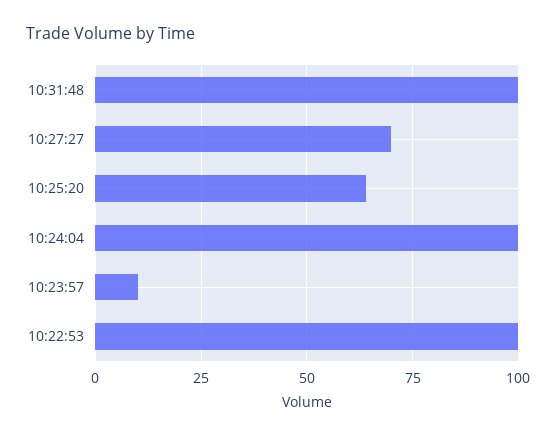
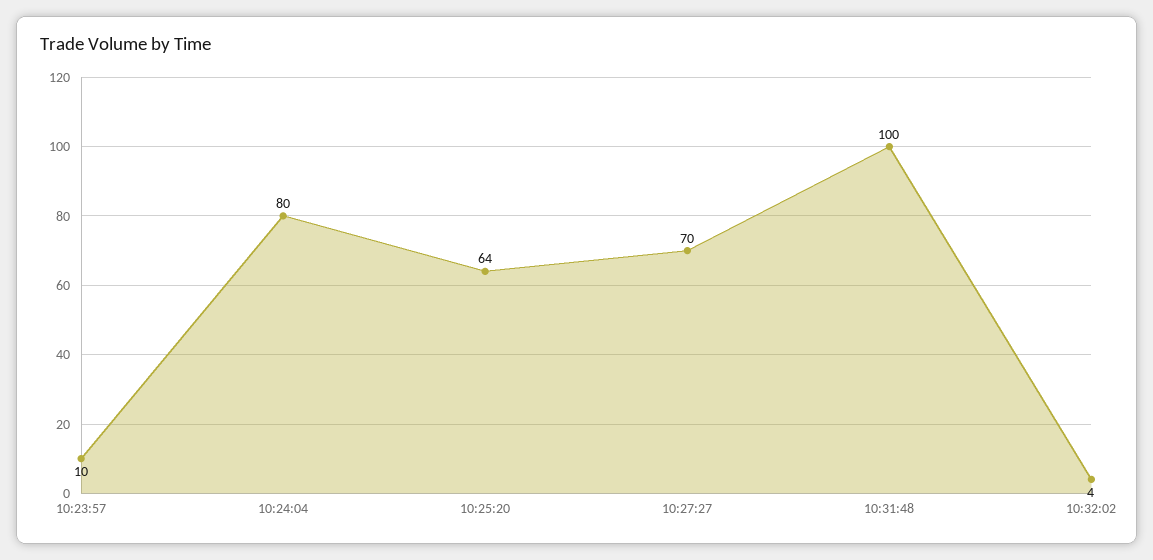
10:24:04: 100 -> 80
10:22:53: 100 -> none
10:32:02: none -> 4

